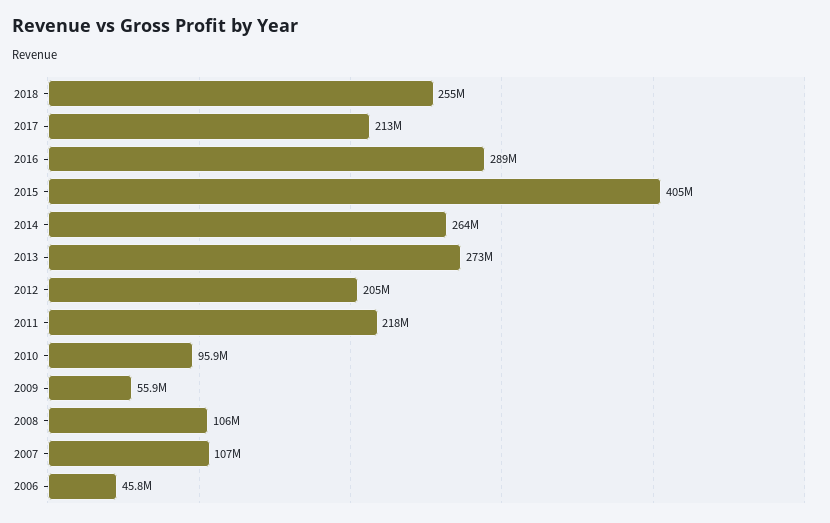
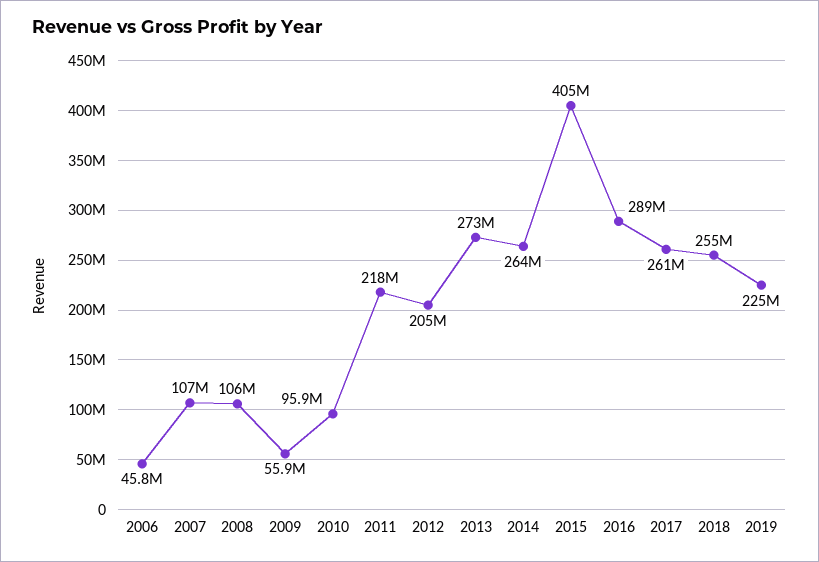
2017: 213000000 -> 261000000
2019: none -> 225000000

